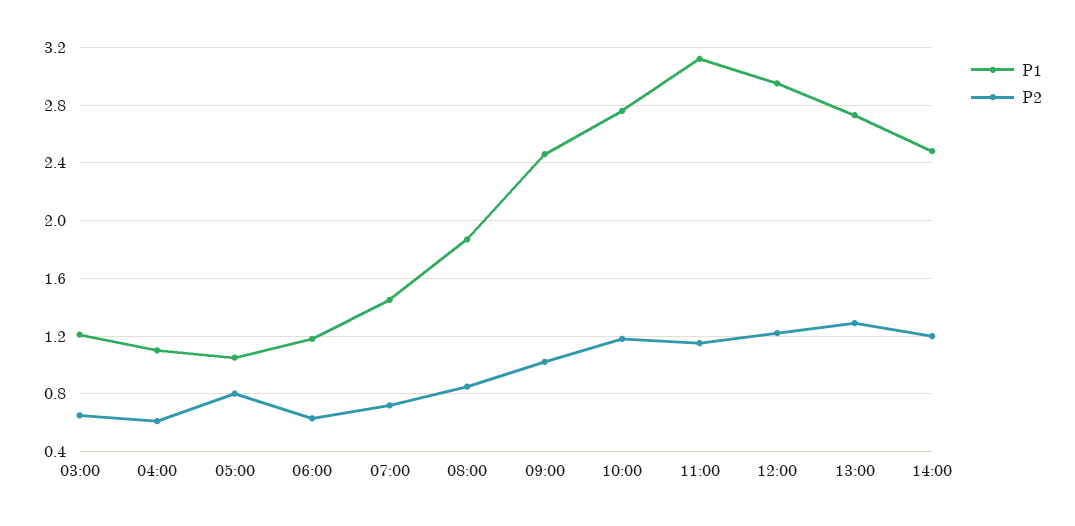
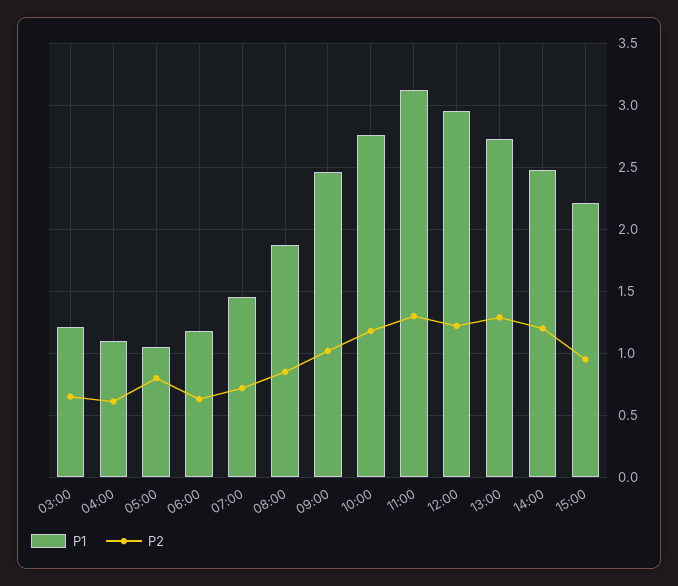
P2, 11:00: 1.15 -> 1.3
P1, 15:00: none -> 2.2
P2, 15:00: none -> 0.95

